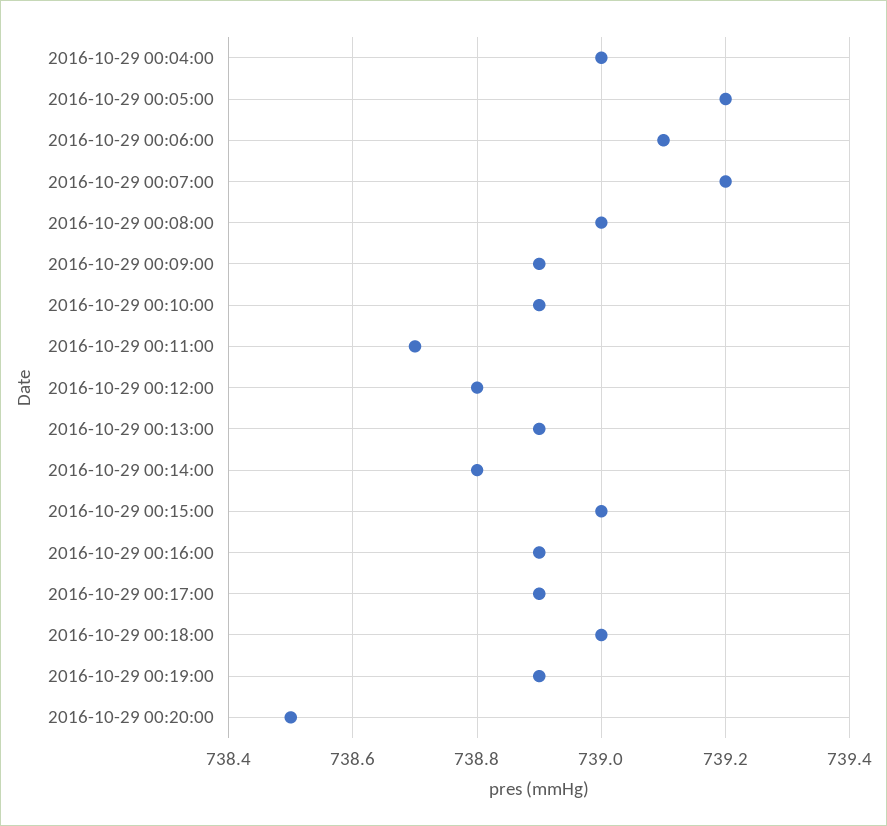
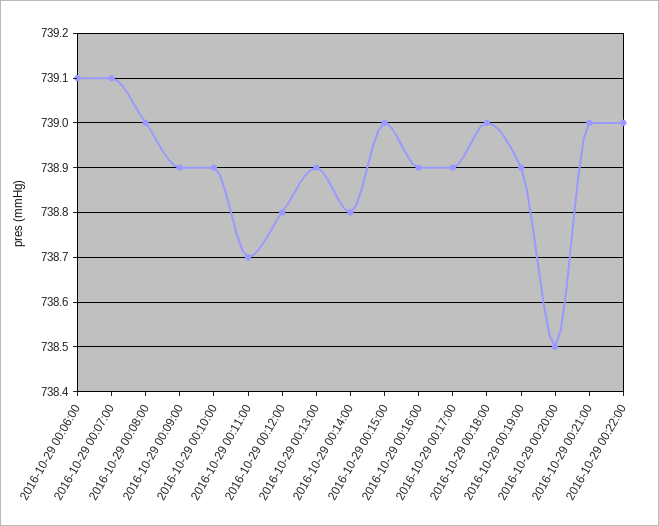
2016-10-29 00:04:00: 739 -> none
2016-10-29 00:05:00: 739.2 -> none
2016-10-29 00:07:00: 739.2 -> 739.1
2016-10-29 00:21:00: none -> 739
2016-10-29 00:22:00: none -> 739

